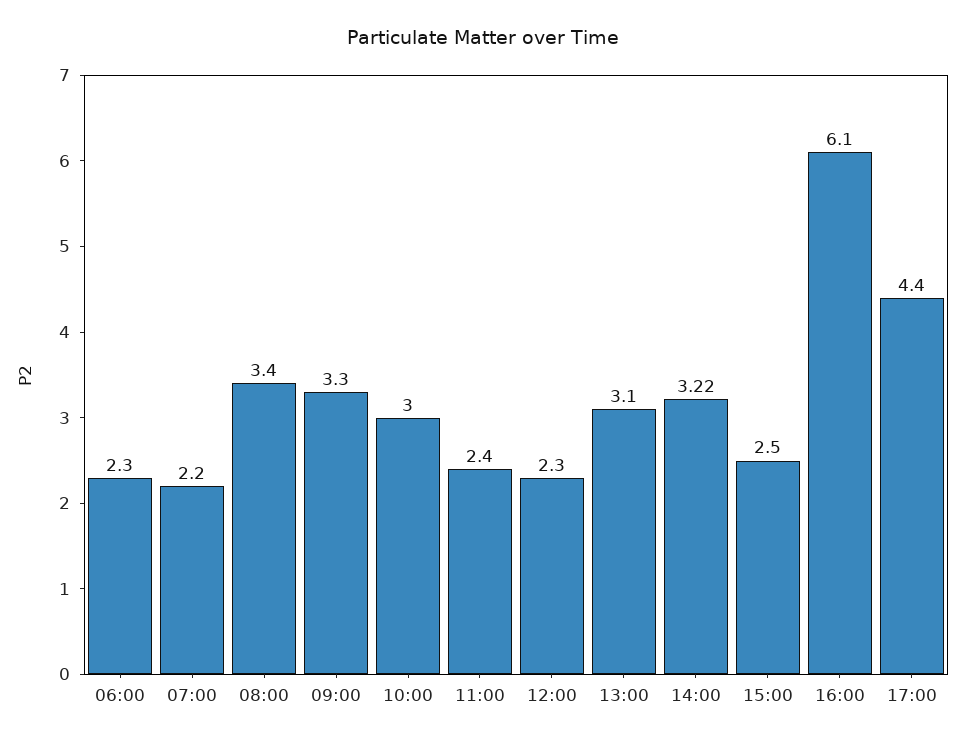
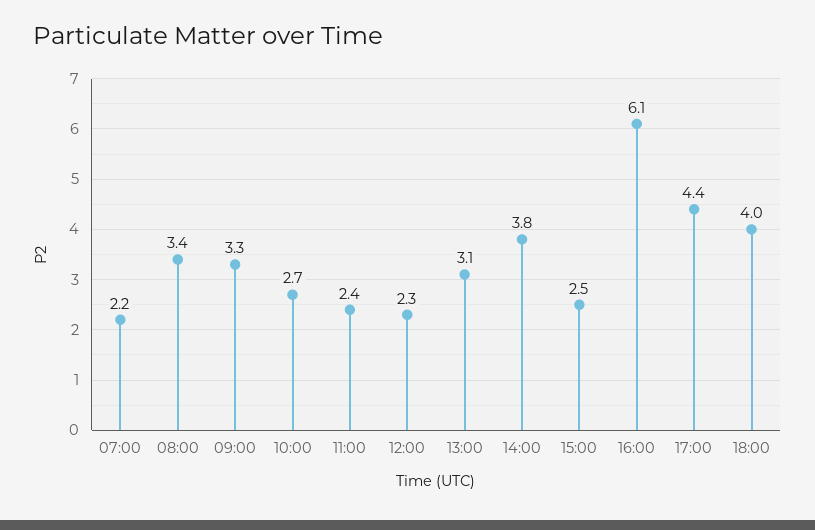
06:00: 2.3 -> none
10:00: 3 -> 2.7
14:00: 3.22 -> 3.8
18:00: none -> 4

